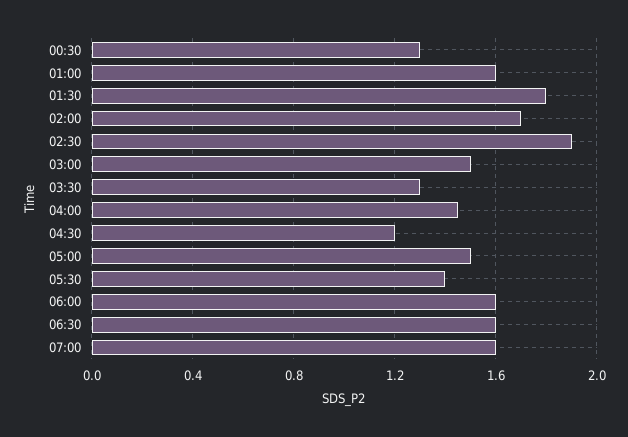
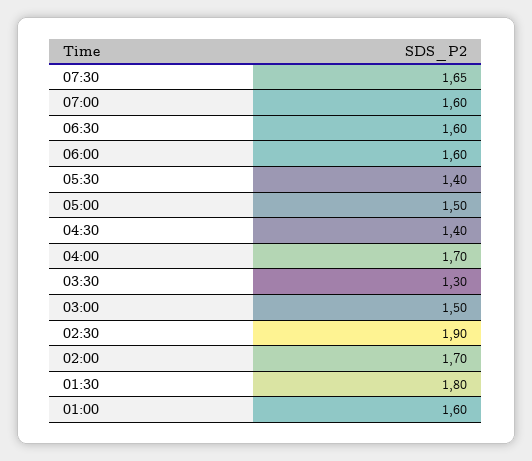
00:30: 1.3 -> none
04:00: 1.45 -> 1.7
04:30: 1.2 -> 1.4
07:30: none -> 1.65

